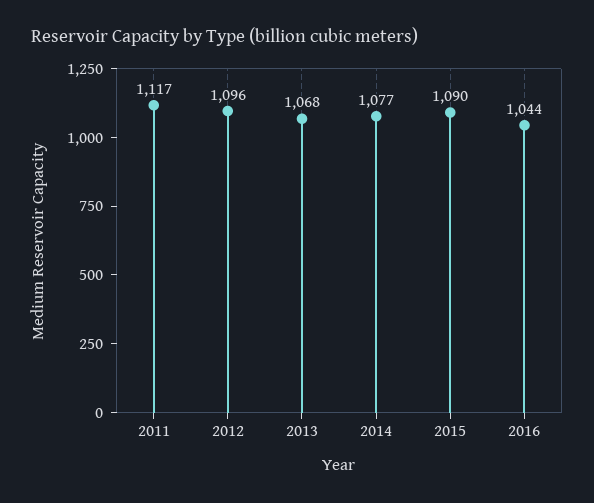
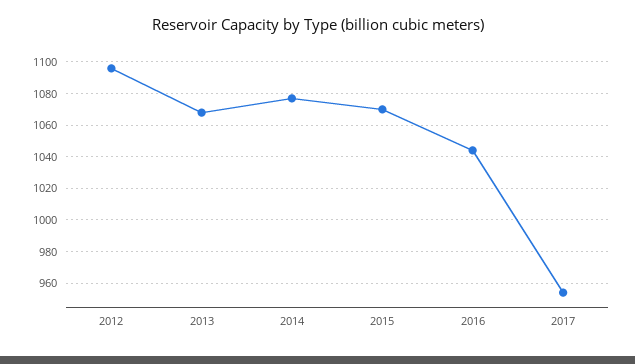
2011: 1117 -> none
2015: 1090 -> 1070
2017: none -> 955

